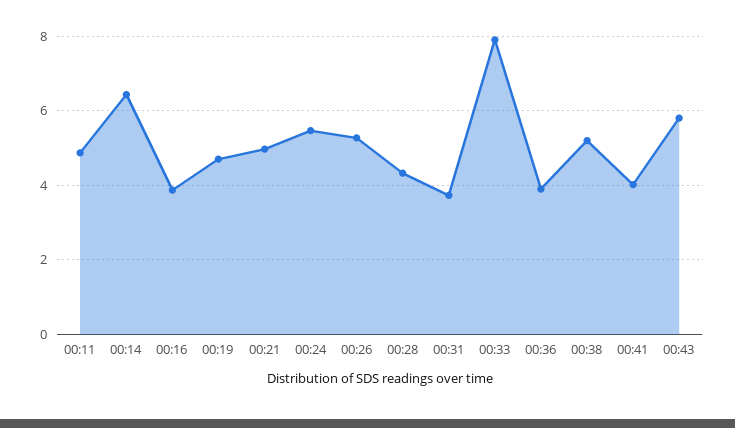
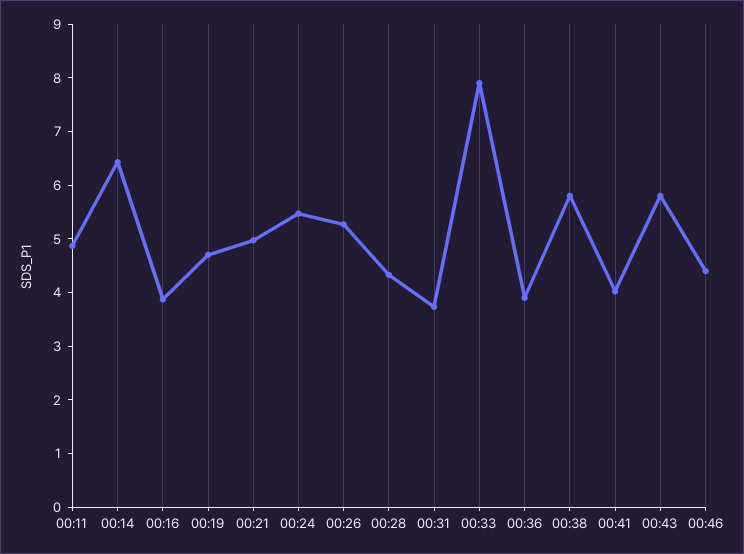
00:38: 5.2 -> 5.8
00:46: none -> 4.4

